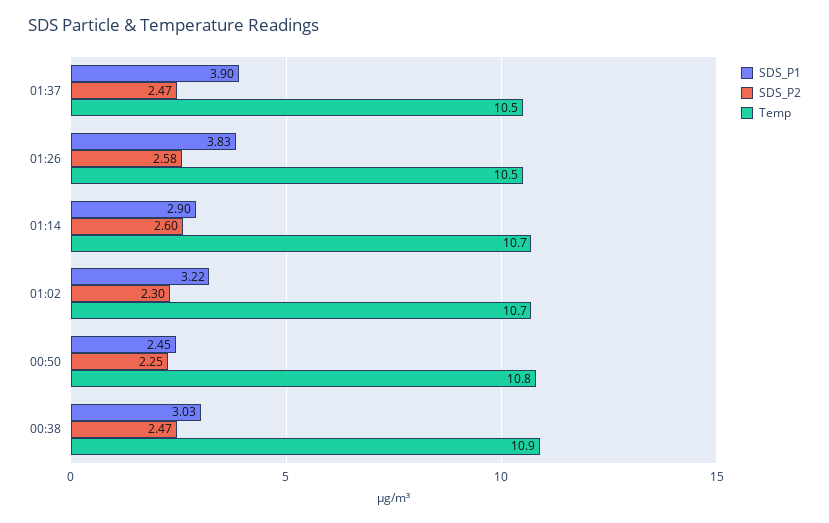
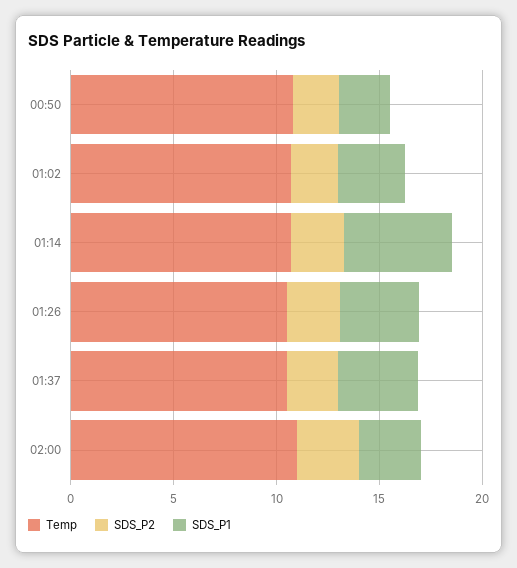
SDS_P1, 01:14: 2.9 -> 5
SDS_P1, 00:38: 3.03 -> none
SDS_P2, 00:38: 2.47 -> none
Temp, 00:38: 10.9 -> none
Temp, 02:00: none -> 11
SDS_P2, 02:00: none -> 3
SDS_P1, 02:00: none -> 3

